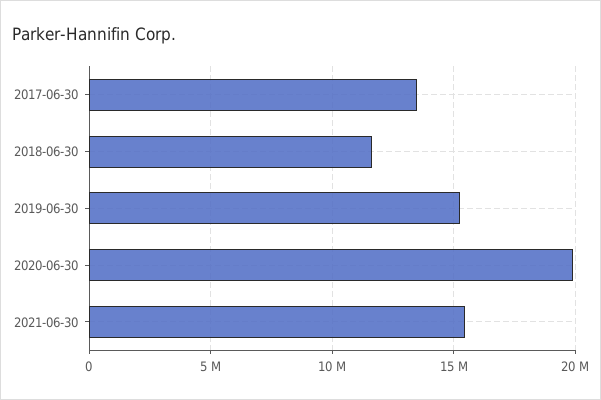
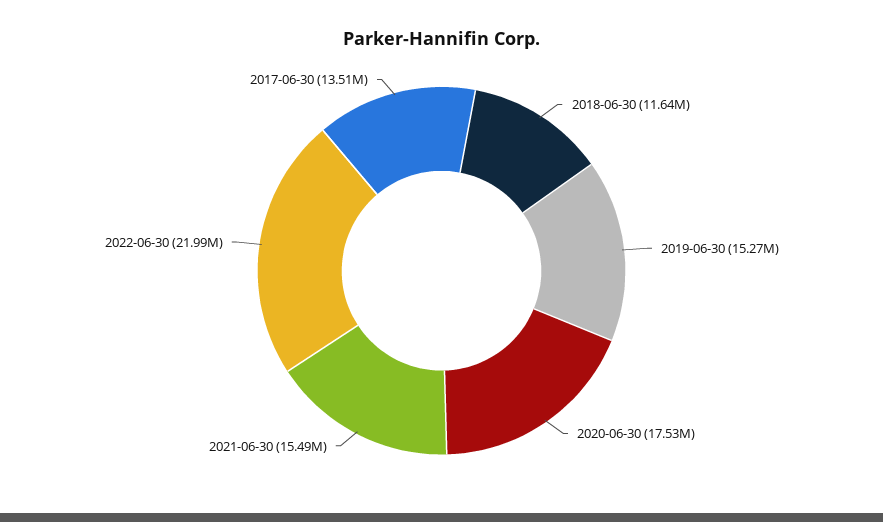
2020-06-30: 20000000 -> 17530000
2022-06-30: none -> 21990000

